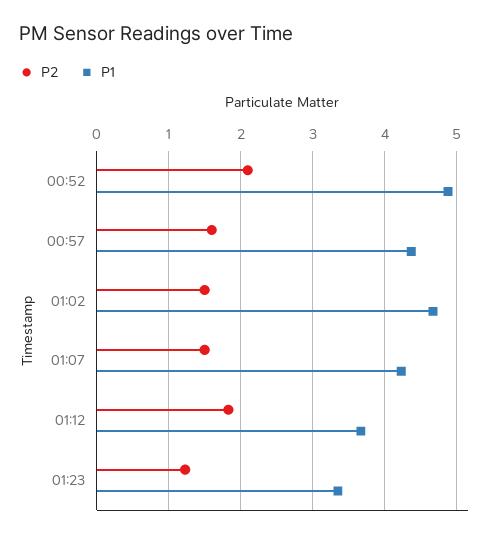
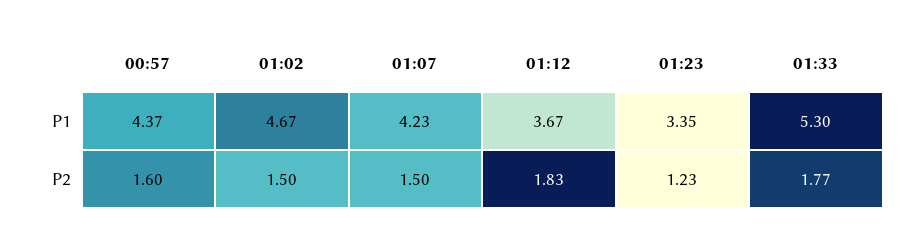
P2, 00:52: 2.1 -> none
P1, 00:52: 4.9 -> none
P1, 01:33: none -> 5.3
P2, 01:33: none -> 1.77

